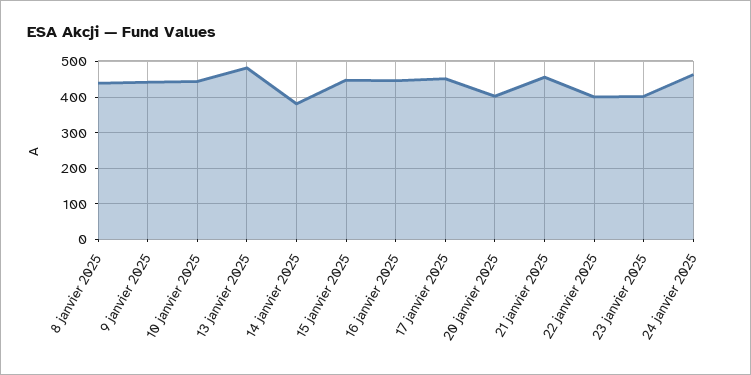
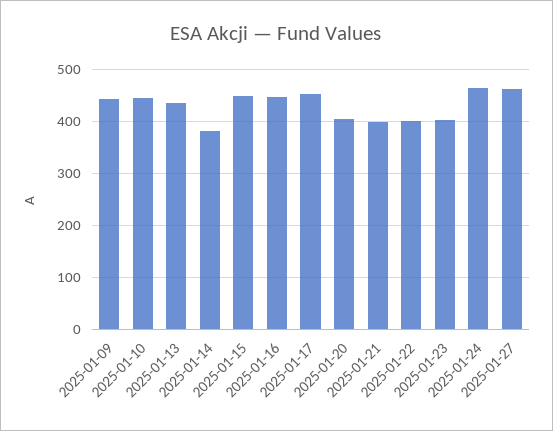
8 janvier 2025: 440 -> none
13 janvier 2025: 480 -> 440
21 janvier 2025: 460 -> 400
2025-01-27: none -> 460

